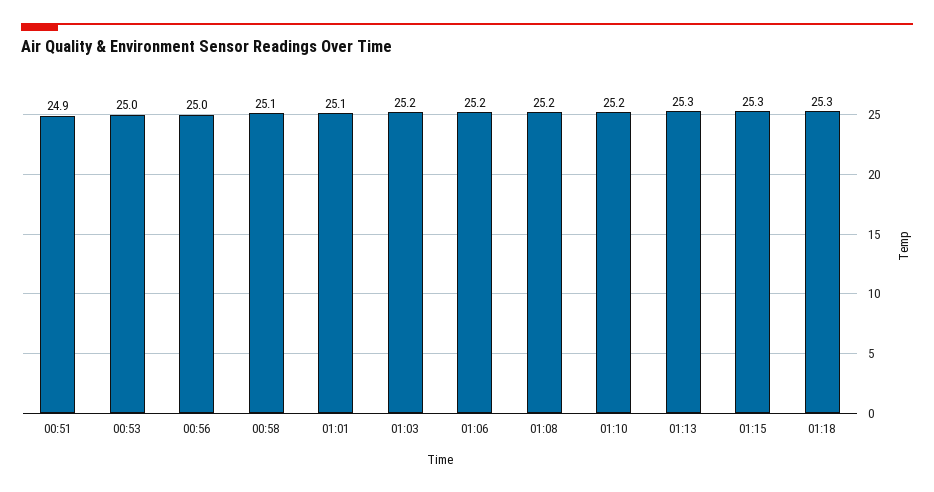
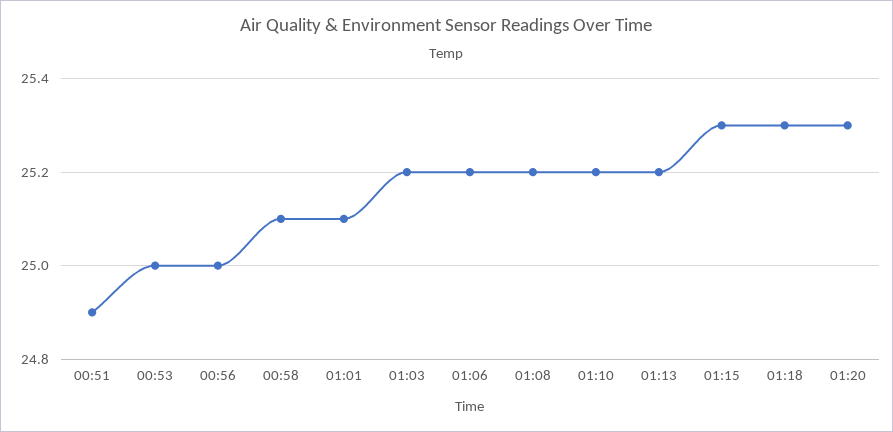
01:13: 25.3 -> 25.2
01:20: none -> 25.3

